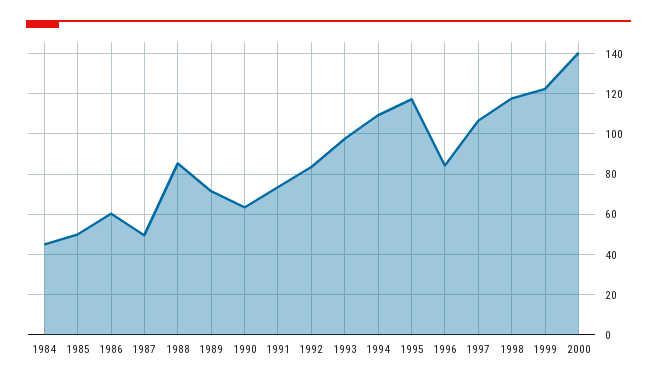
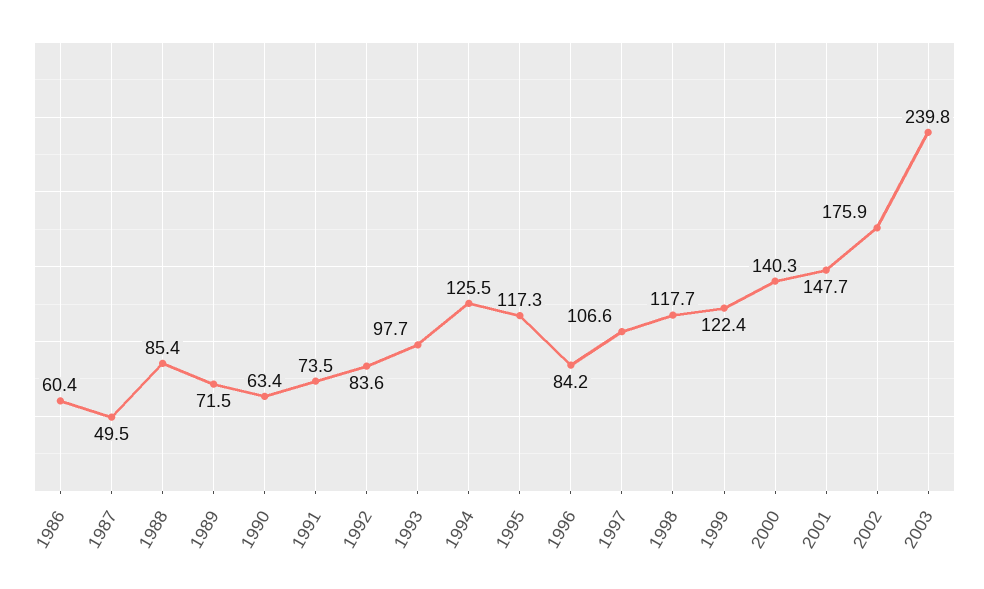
1984: 45 -> none
1985: 50 -> none
1994: 110 -> 125.5
2001: none -> 147.7
2002: none -> 175.9
2003: none -> 239.8

